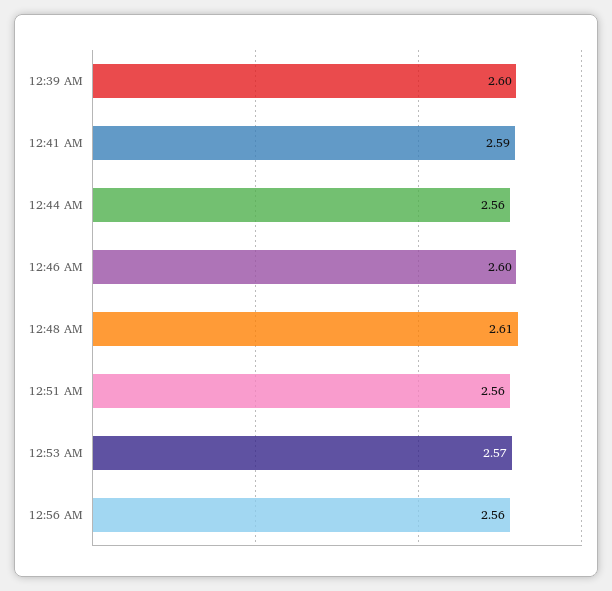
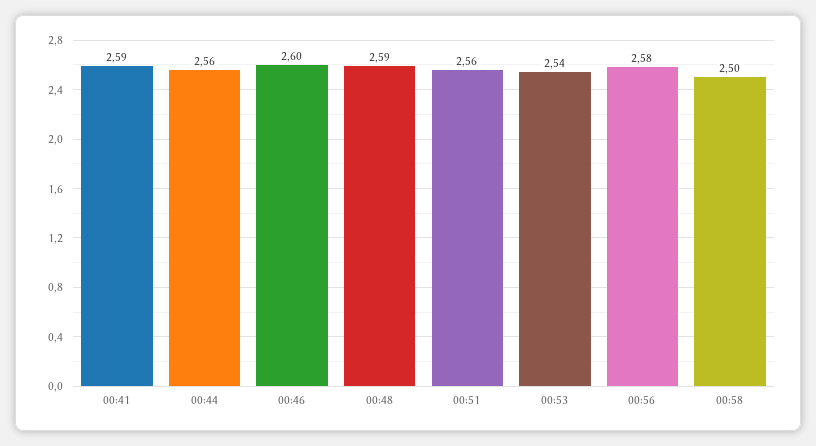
12:39 AM: 2.6 -> none
12:48 AM: 2.61 -> 2.59
12:53 AM: 2.57 -> 2.54
12:56 AM: 2.56 -> 2.58
00:58: none -> 2.5

